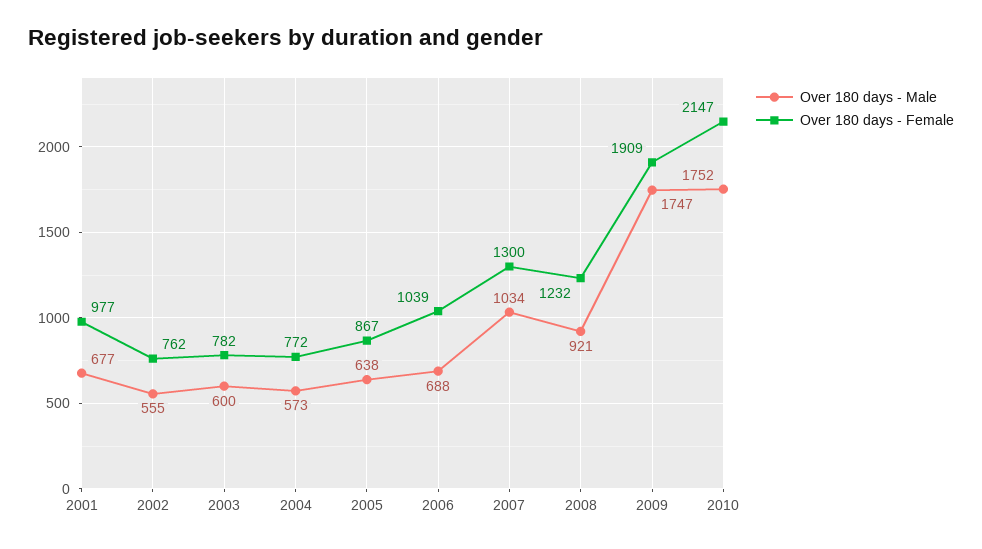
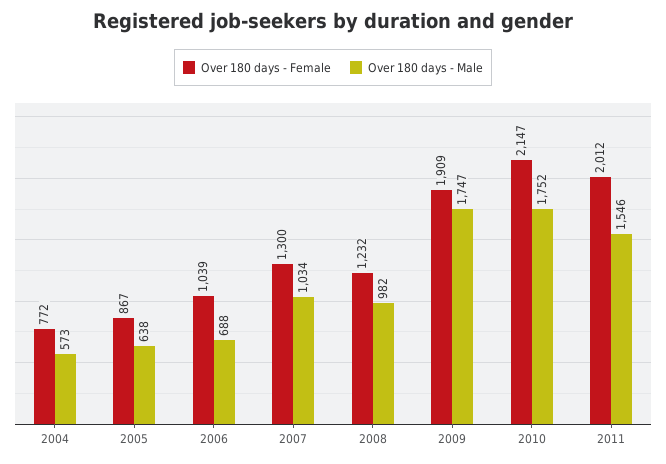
Over 180 days - Male, 2001: 677 -> none
Over 180 days - Female, 2001: 977 -> none
Over 180 days - Male, 2002: 555 -> none
Over 180 days - Female, 2002: 762 -> none
Over 180 days - Male, 2003: 600 -> none
Over 180 days - Female, 2003: 782 -> none
Over 180 days - Male, 2008: 921 -> 982
Over 180 days - Female, 2011: none -> 2012
Over 180 days - Male, 2011: none -> 1546

